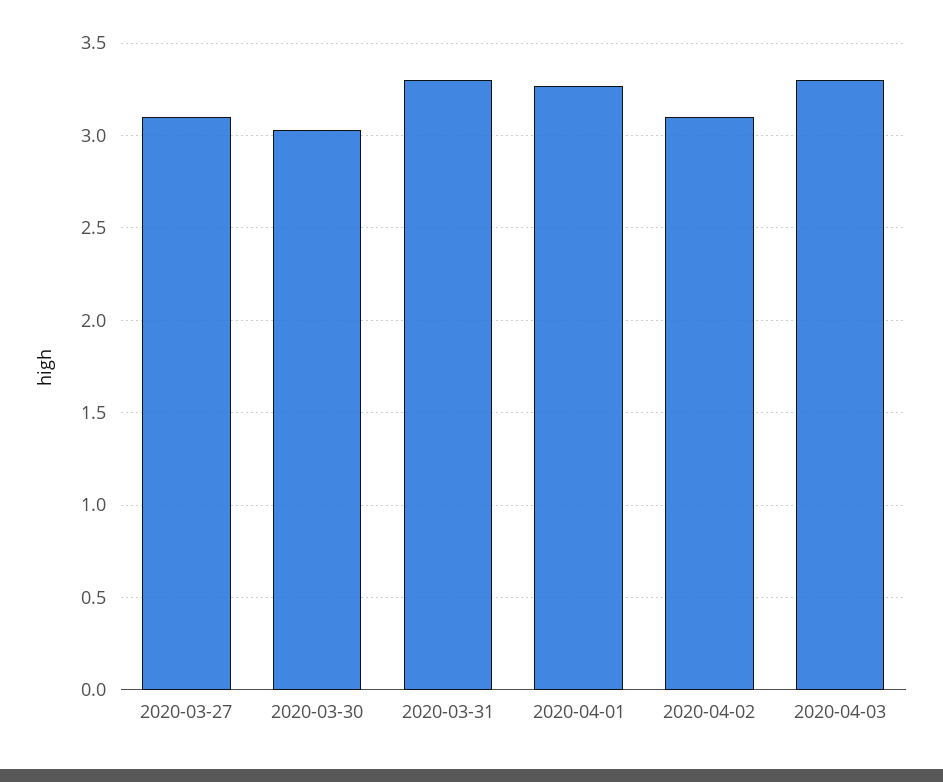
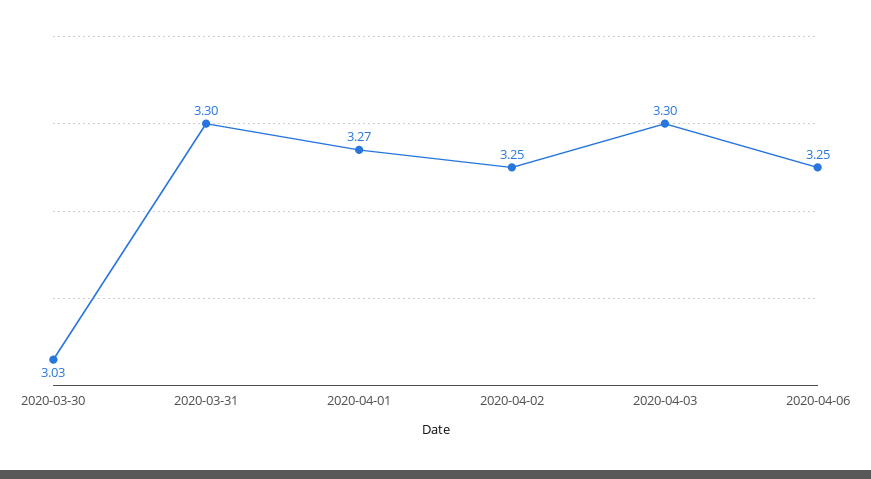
2020-03-27: 3.1 -> none
2020-04-02: 3.1 -> 3.25
2020-04-06: none -> 3.25

